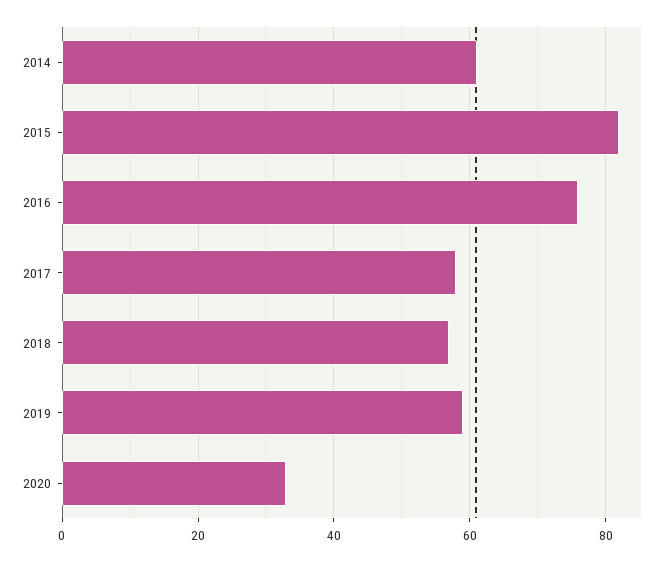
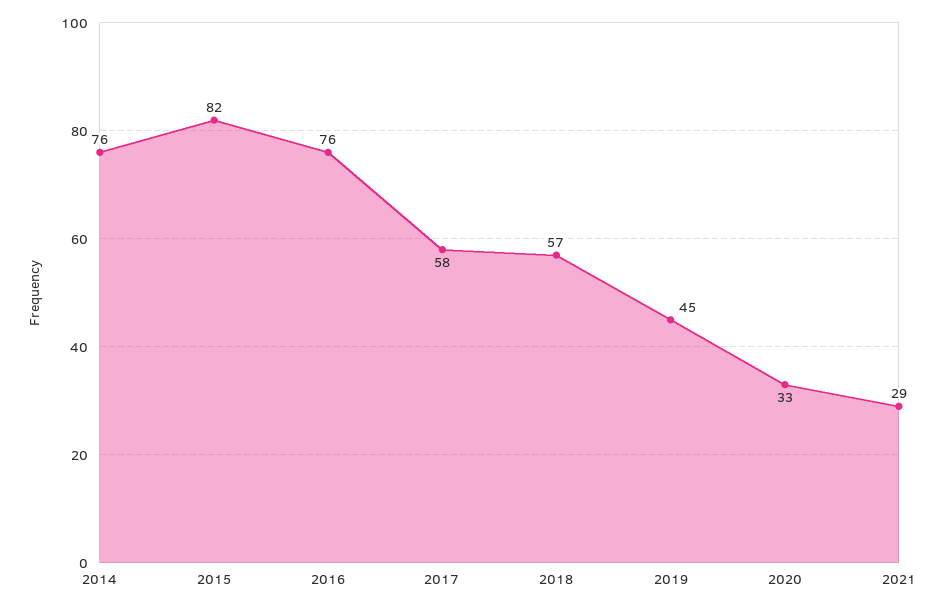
2014: 60 -> 76
2019: 60 -> 45
2021: none -> 29

